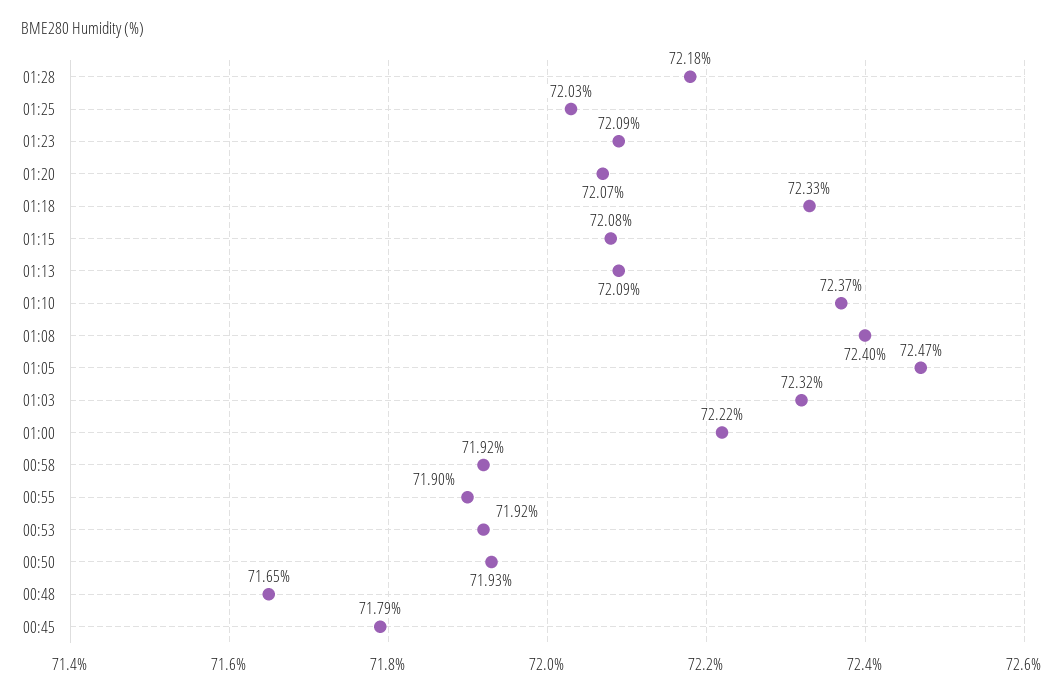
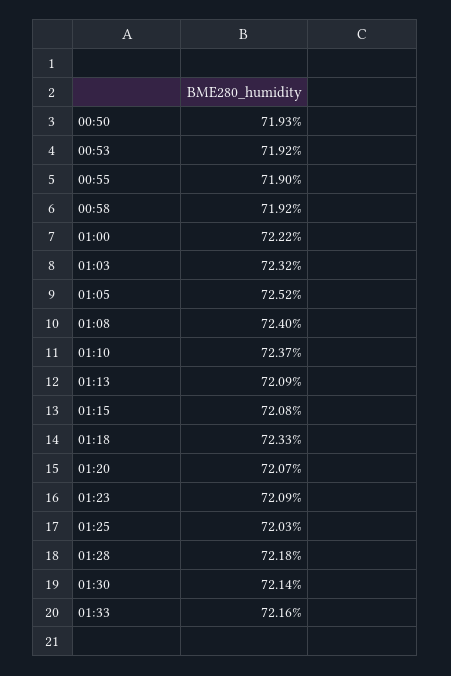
01:05: 72.47 -> 72.52
00:48: 71.65 -> none
00:45: 71.79 -> none
01:30: none -> 72.14
01:33: none -> 72.16

